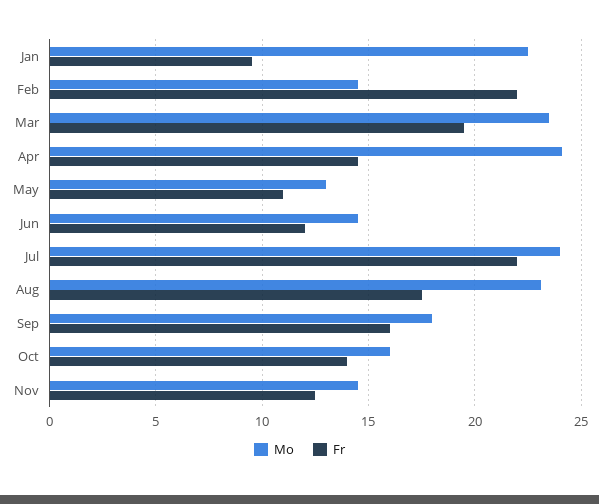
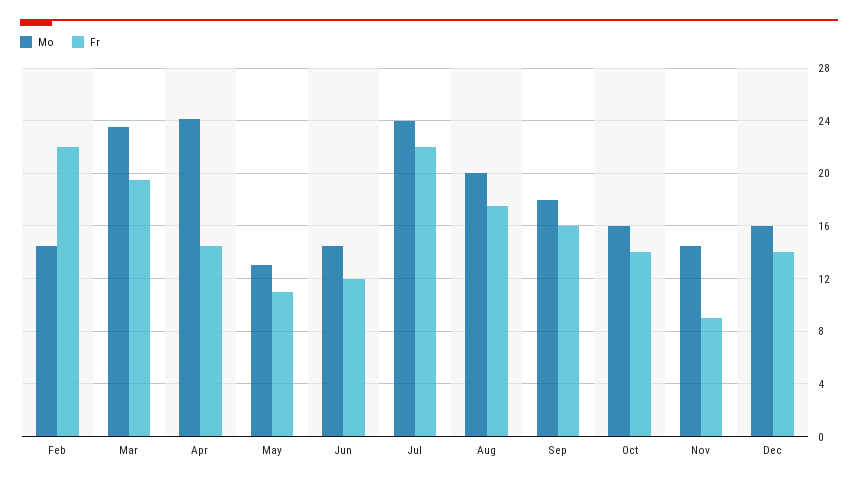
Mo, Jan: 22.5 -> none
Fr, Jan: 9.5 -> none
Mo, Aug: 23 -> 20
Fr, Nov: 12.5 -> 9
Mo, Dec: none -> 16
Fr, Dec: none -> 14

